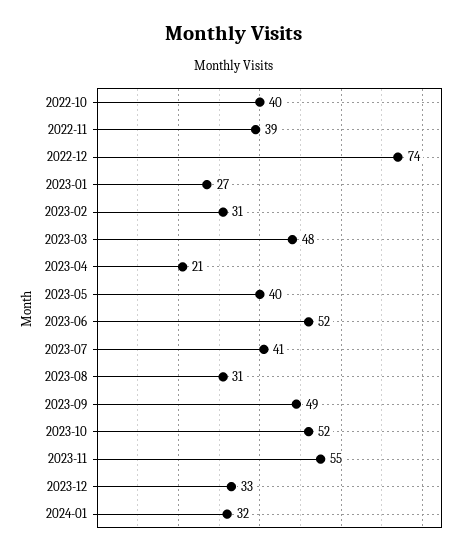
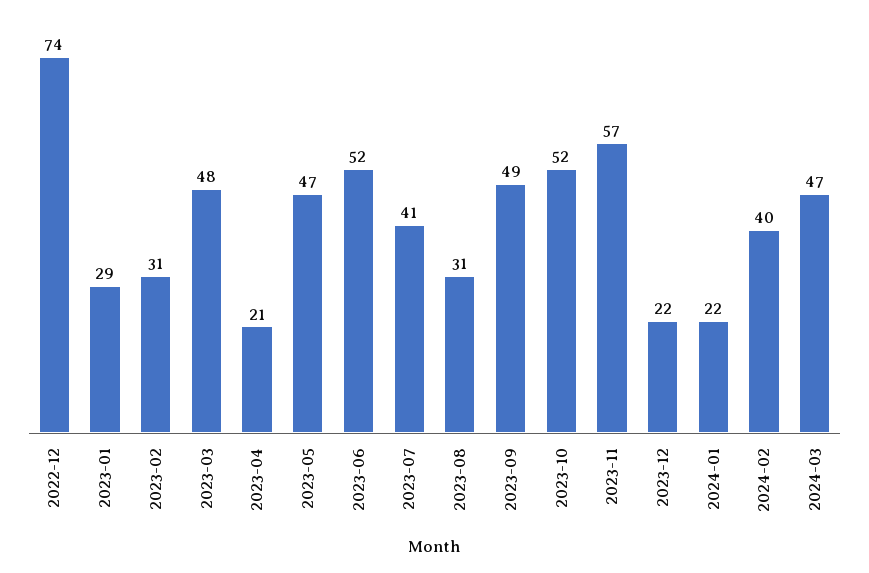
2022-10: 40 -> none
2022-11: 39 -> none
2023-01: 27 -> 29
2023-05: 40 -> 47
2023-11: 55 -> 57
2023-12: 33 -> 22
2024-01: 32 -> 22
2024-02: none -> 40
2024-03: none -> 47

